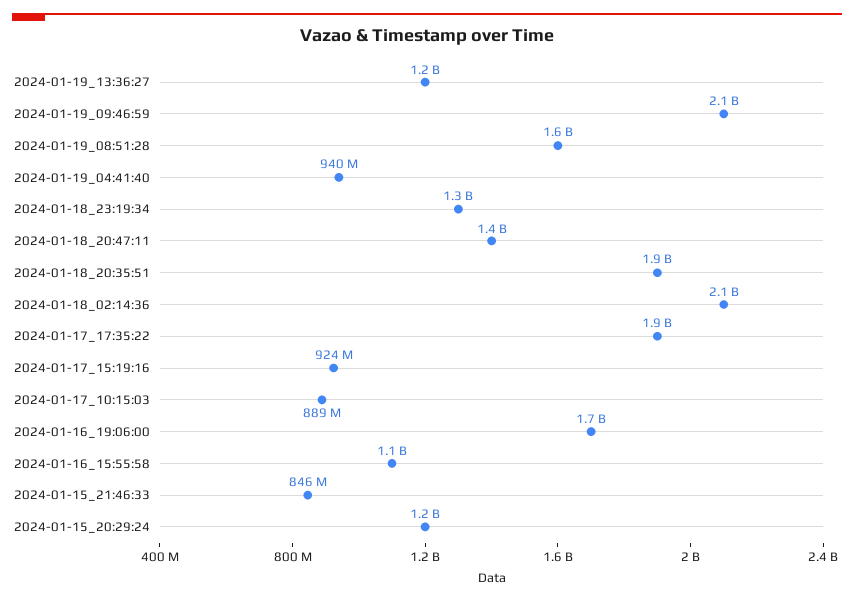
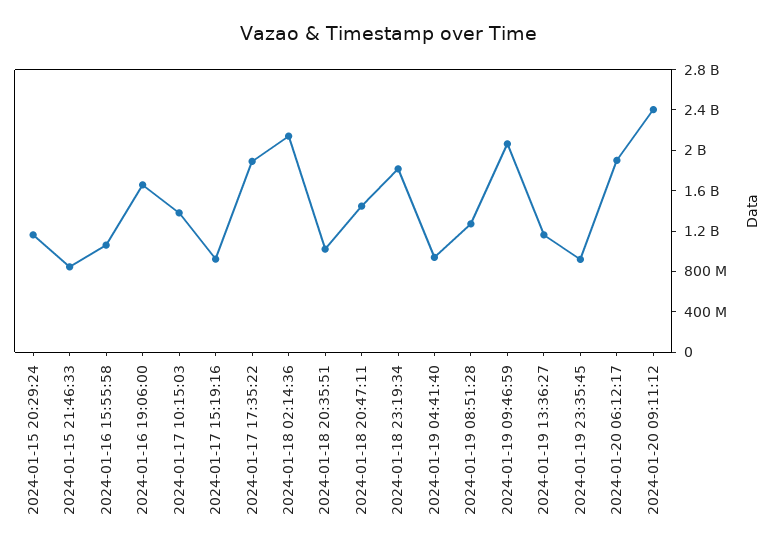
2024-01-19_08:51:28: 1600000000 -> 1300000000
2024-01-18_23:19:34: 1300000000 -> 1800000000
2024-01-18_20:35:51: 1900000000 -> 1000000000
2024-01-17_10:15:03: 889000000 -> 1400000000
2024-01-19 23:35:45: none -> 900000000
2024-01-20 06:12:17: none -> 1900000000
2024-01-20 09:11:12: none -> 2400000000

